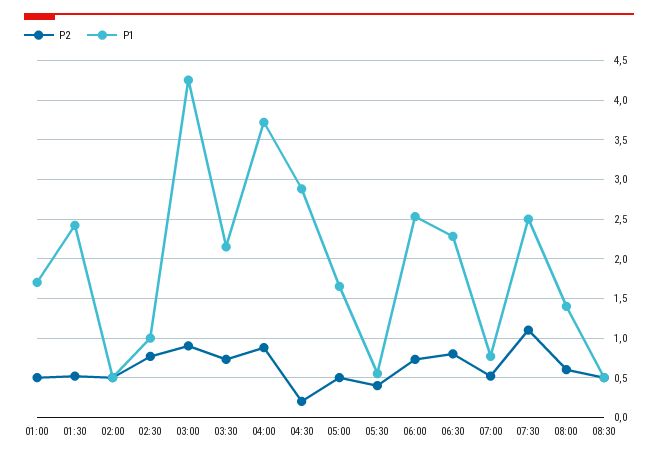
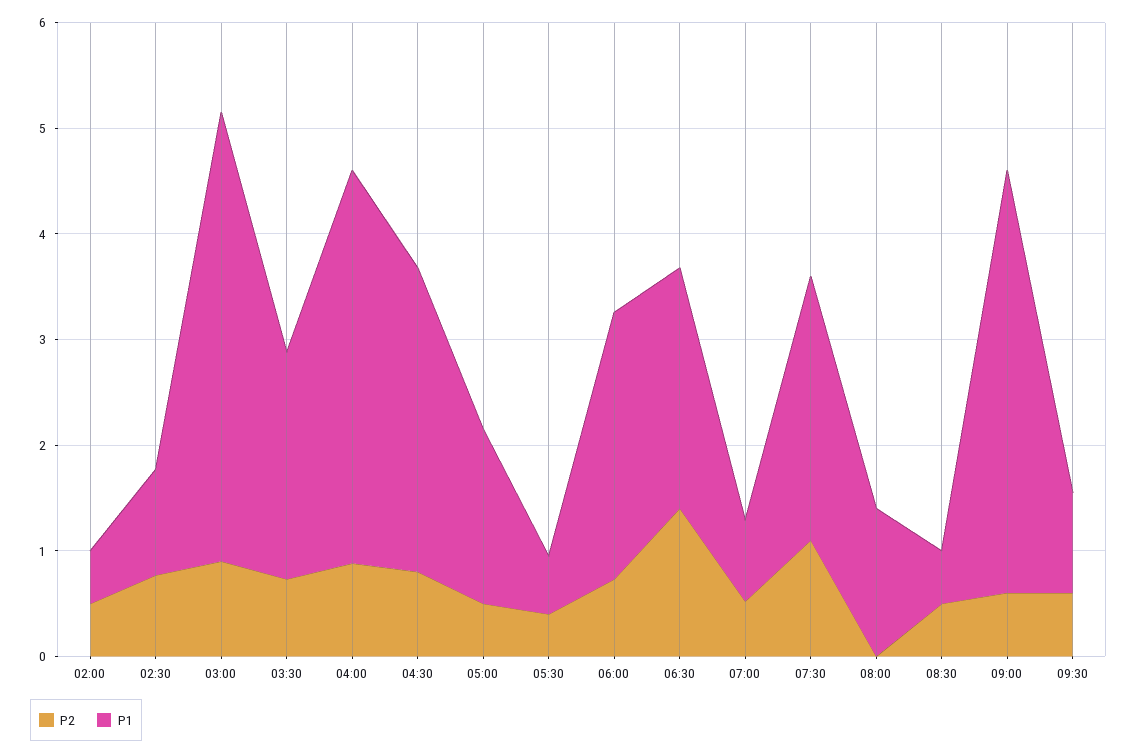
P2, 01:00: 0.5 -> none
P1, 01:00: 1.7 -> none
P2, 01:30: 0.5 -> none
P1, 01:30: 2.4 -> none
P2, 04:30: 0.2 -> 0.8
P2, 06:30: 0.8 -> 1.4
P2, 08:00: 0.6 -> 0
P2, 09:00: none -> 0.6
P1, 09:00: none -> 4
P2, 09:30: none -> 0.6
P1, 09:30: none -> 1

